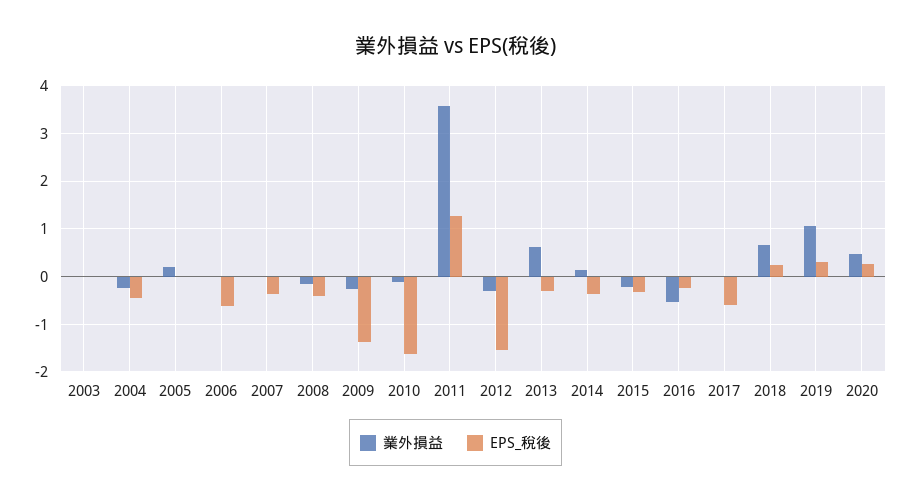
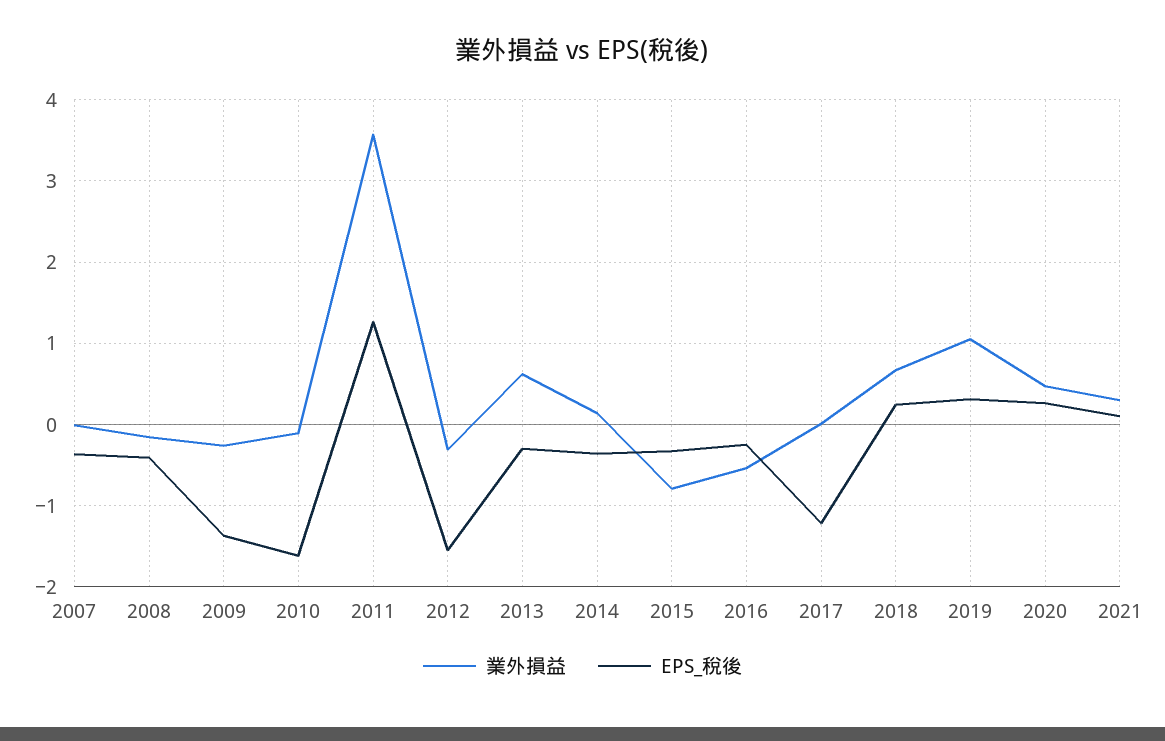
業外損益, 2003: 0 -> none
EPS_稅後, 2003: 0 -> none
業外損益, 2004: -0.2 -> none
EPS_稅後, 2004: -0.4 -> none
業外損益, 2005: 0.2 -> none
EPS_稅後, 2005: 0 -> none
業外損益, 2006: 0 -> none
EPS_稅後, 2006: -0.6 -> none
業外損益, 2015: -0.2 -> -0.8
EPS_稅後, 2017: -0.6 -> -1.2
業外損益, 2021: none -> 0.3
EPS_稅後, 2021: none -> 0.1

